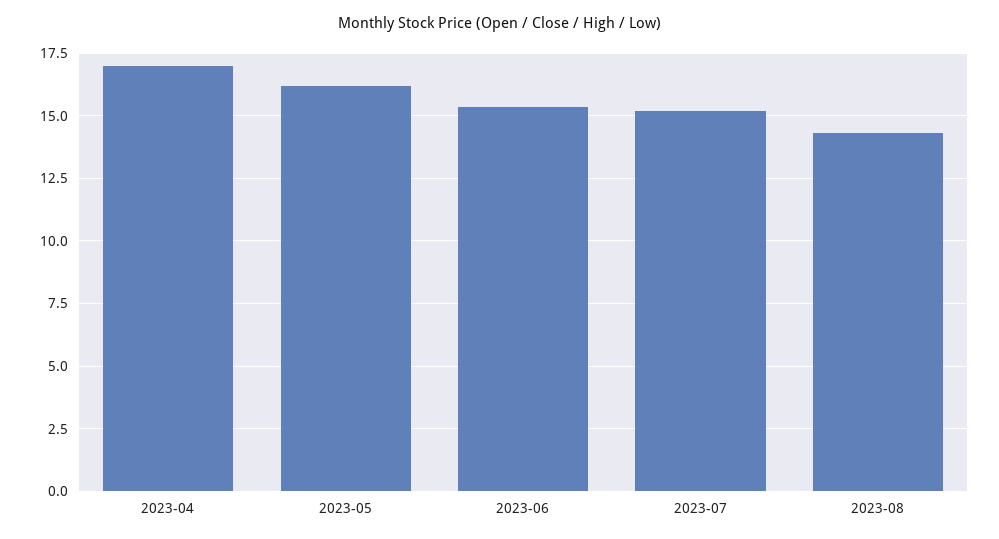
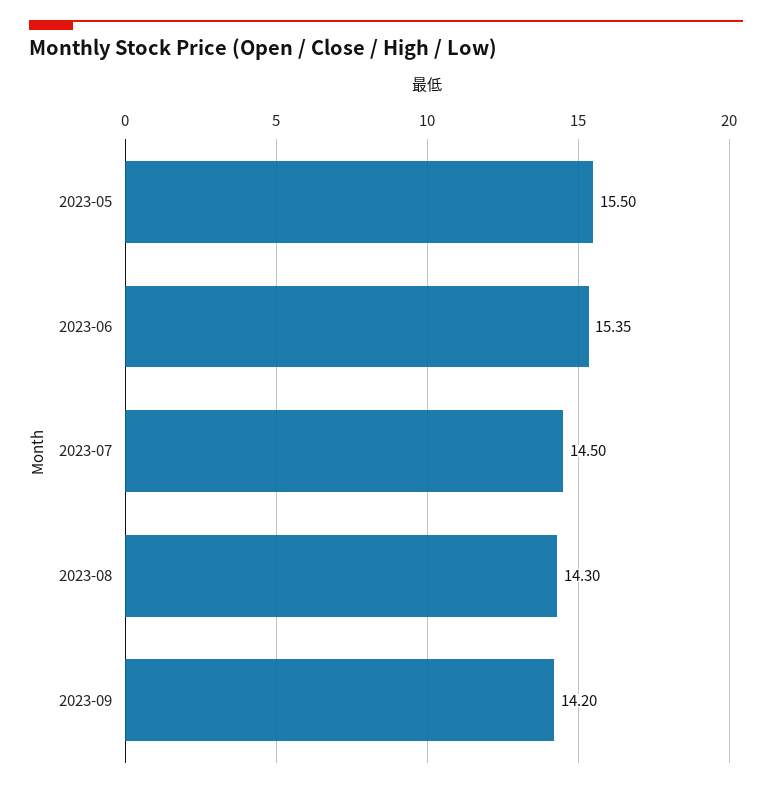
2023-04: 17 -> none
2023-05: 16.25 -> 15.5
2023-07: 15.25 -> 14.5
2023-09: none -> 14.2

